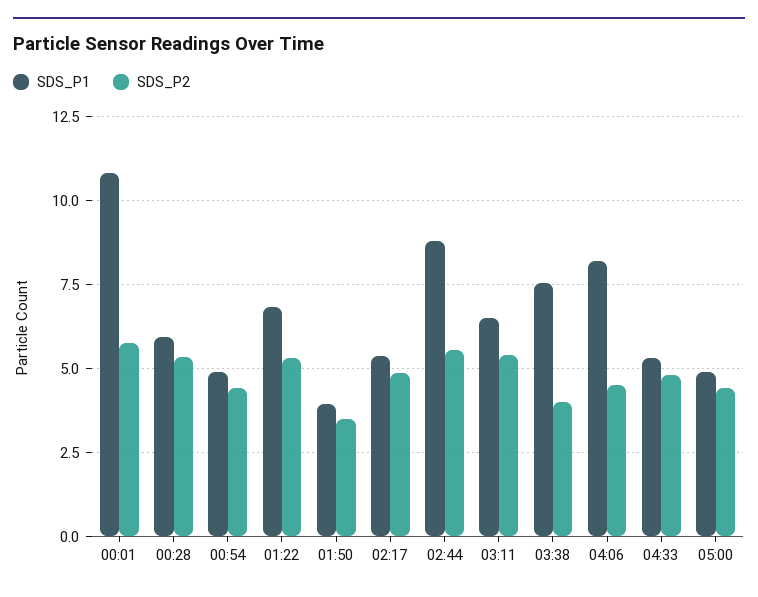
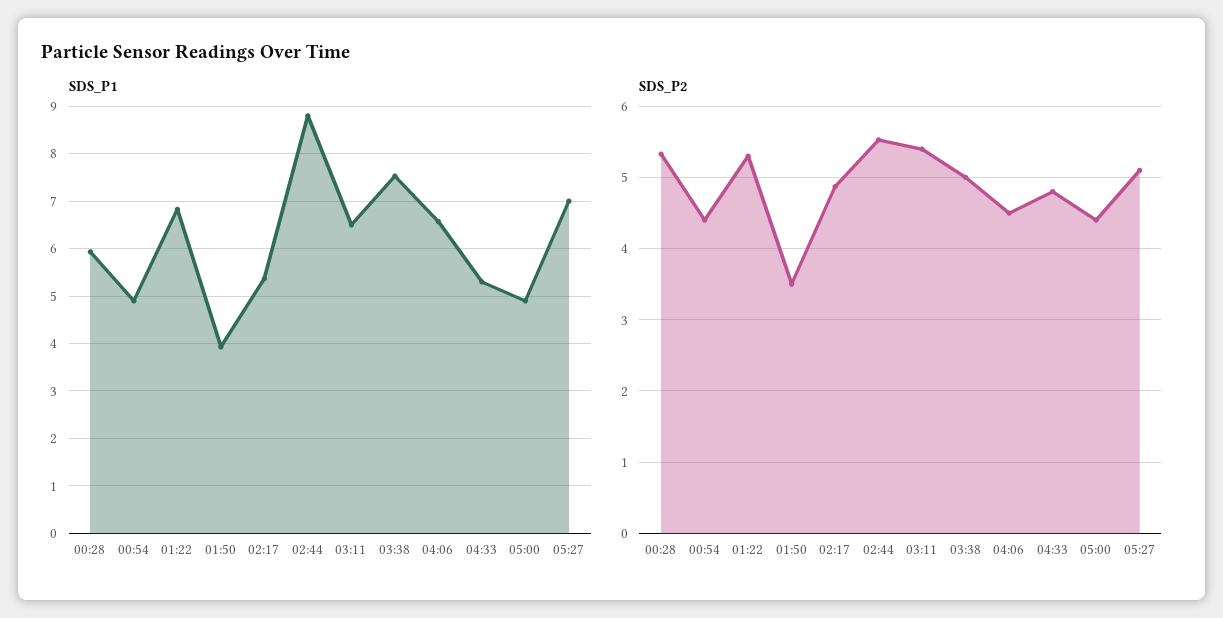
SDS_P1, 00:01: 10.75 -> none
SDS_P2, 00:01: 5.75 -> none
SDS_P2, 03:38: 4 -> 5
SDS_P1, 04:06: 8.25 -> 6.6
SDS_P1, 05:27: none -> 7
SDS_P2, 05:27: none -> 5.1

